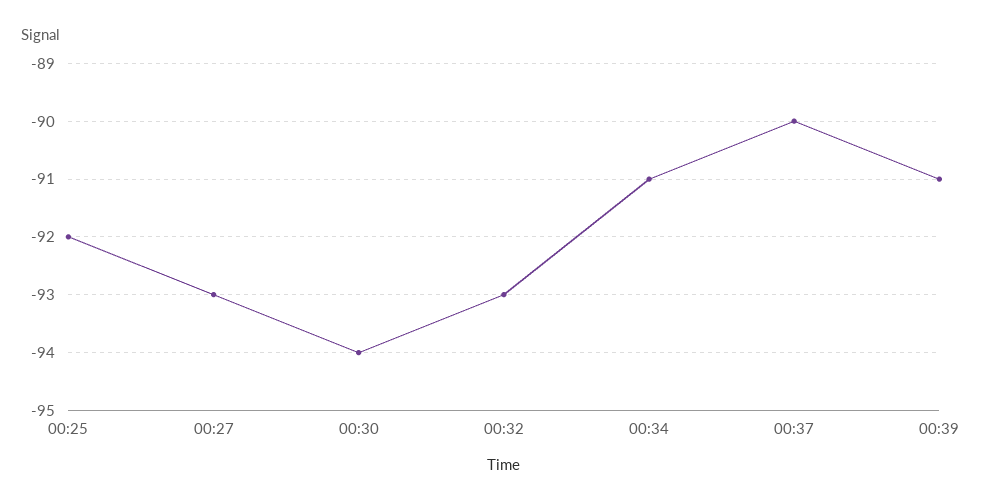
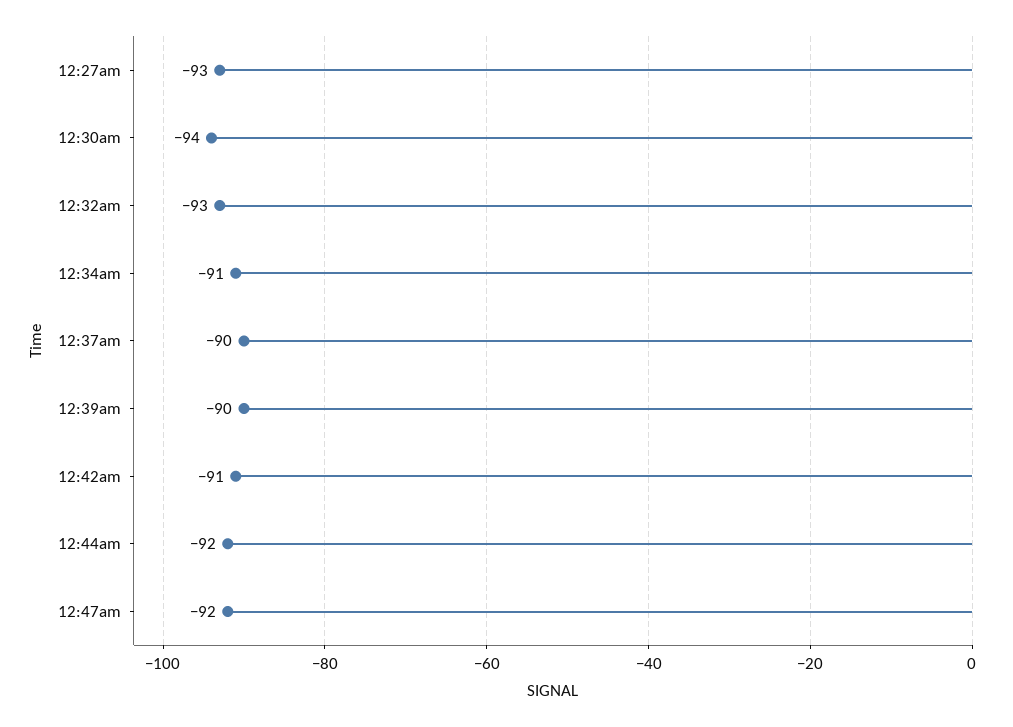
00:25: -92 -> none
00:39: -91 -> -90
12:42am: none -> -91
12:44am: none -> -92
12:47am: none -> -92

